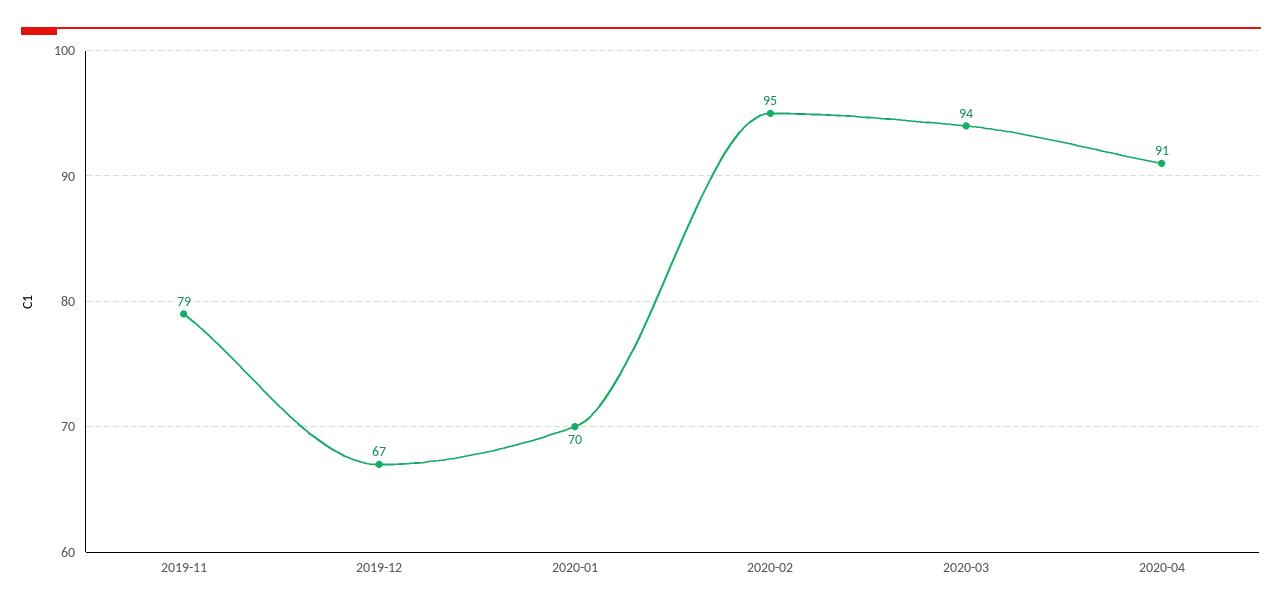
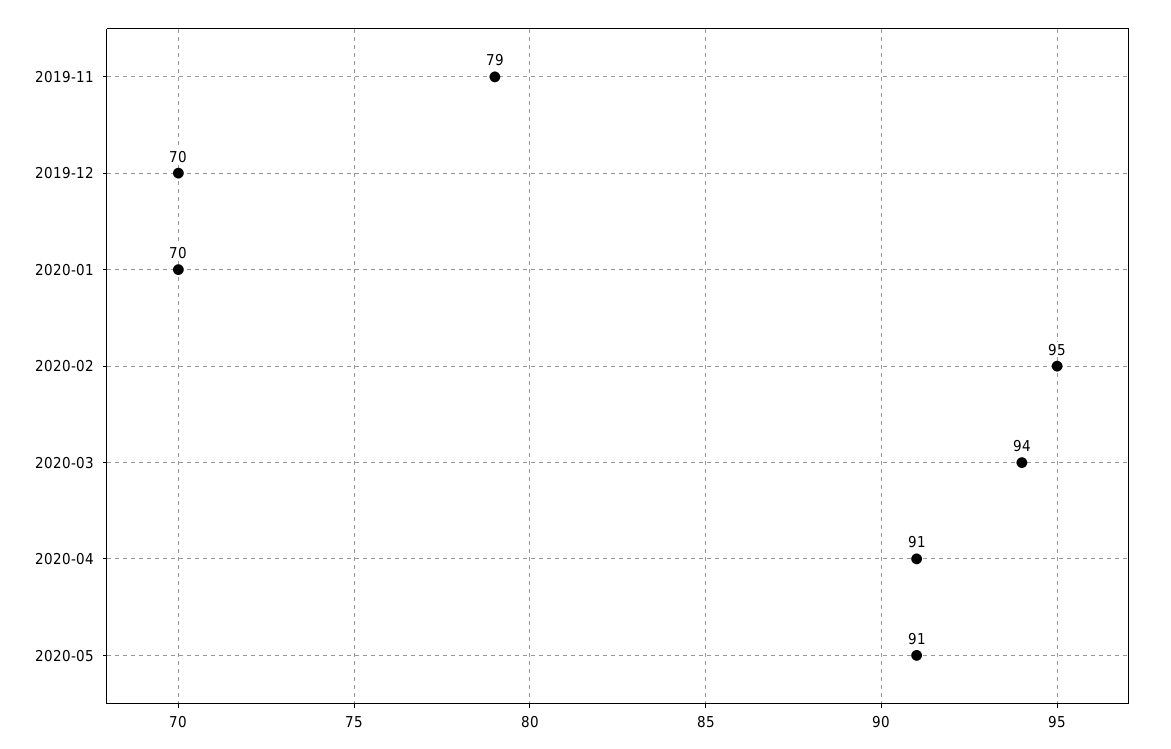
2019-12: 67 -> 70
2020-05: none -> 91

